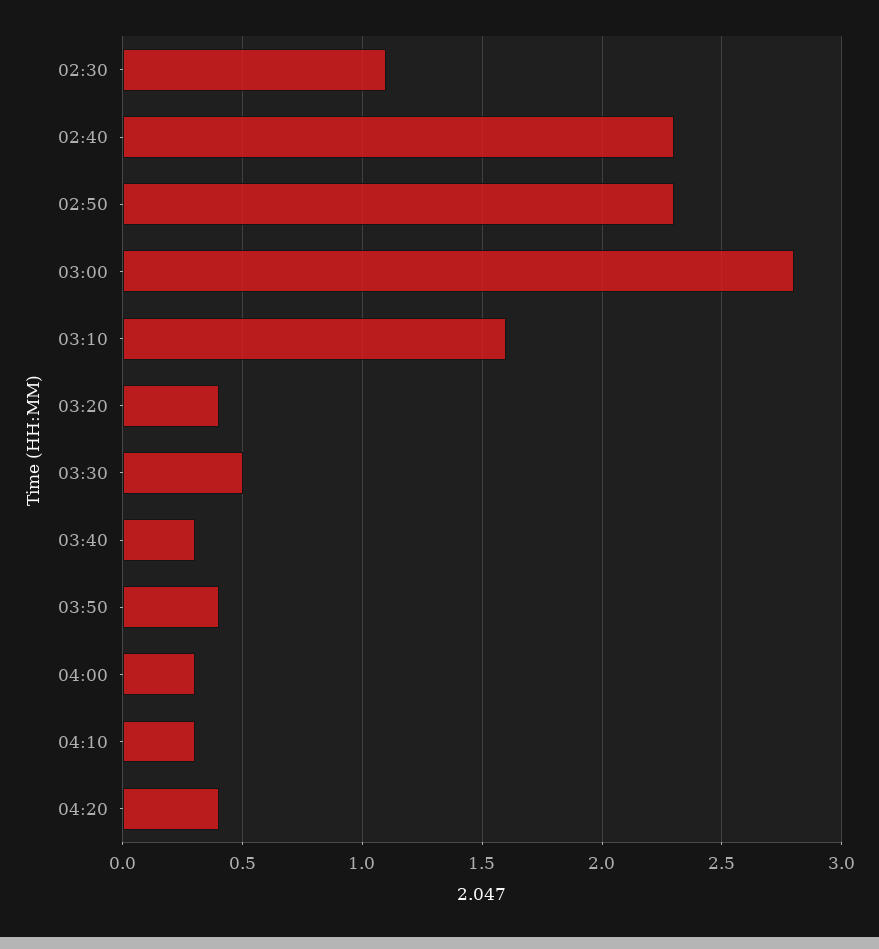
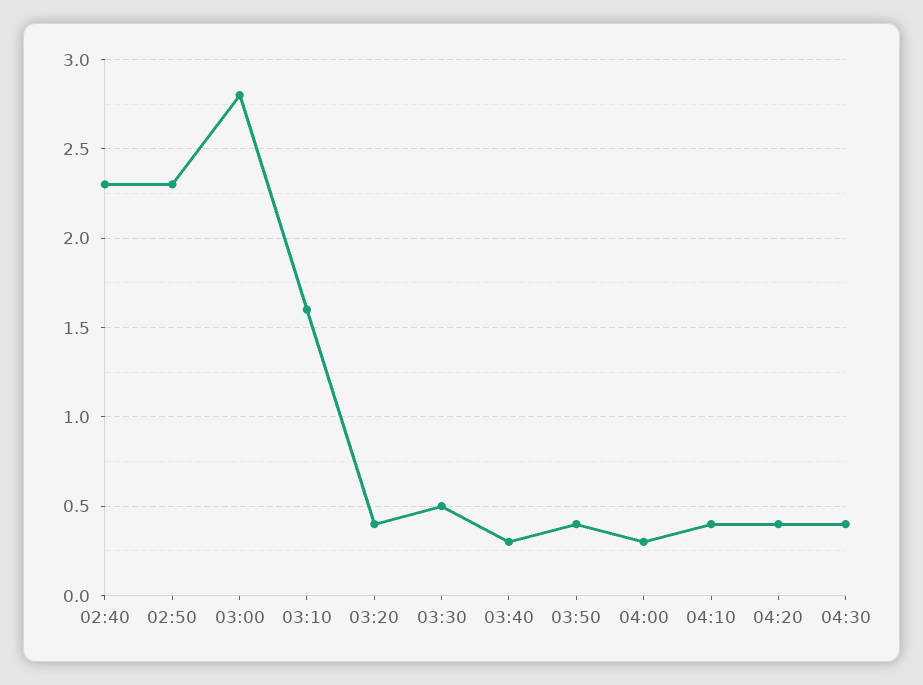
02:30: 1.1 -> none
04:10: 0.3 -> 0.4
04:30: none -> 0.4

